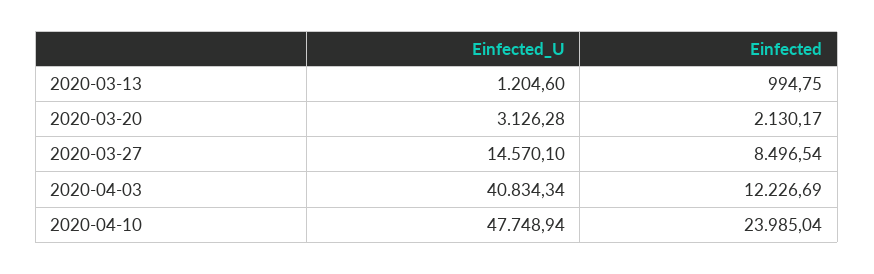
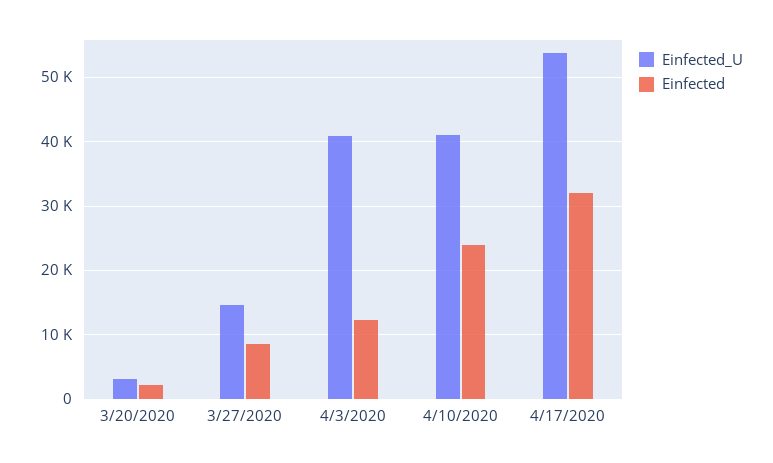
Einfected_U, 2020-03-13: 1204.6 -> none
Einfected, 2020-03-13: 994.75 -> none
Einfected_U, 2020-04-10: 47748.94 -> 41000
Einfected_U, 4/17/2020: none -> 54000
Einfected, 4/17/2020: none -> 32000

